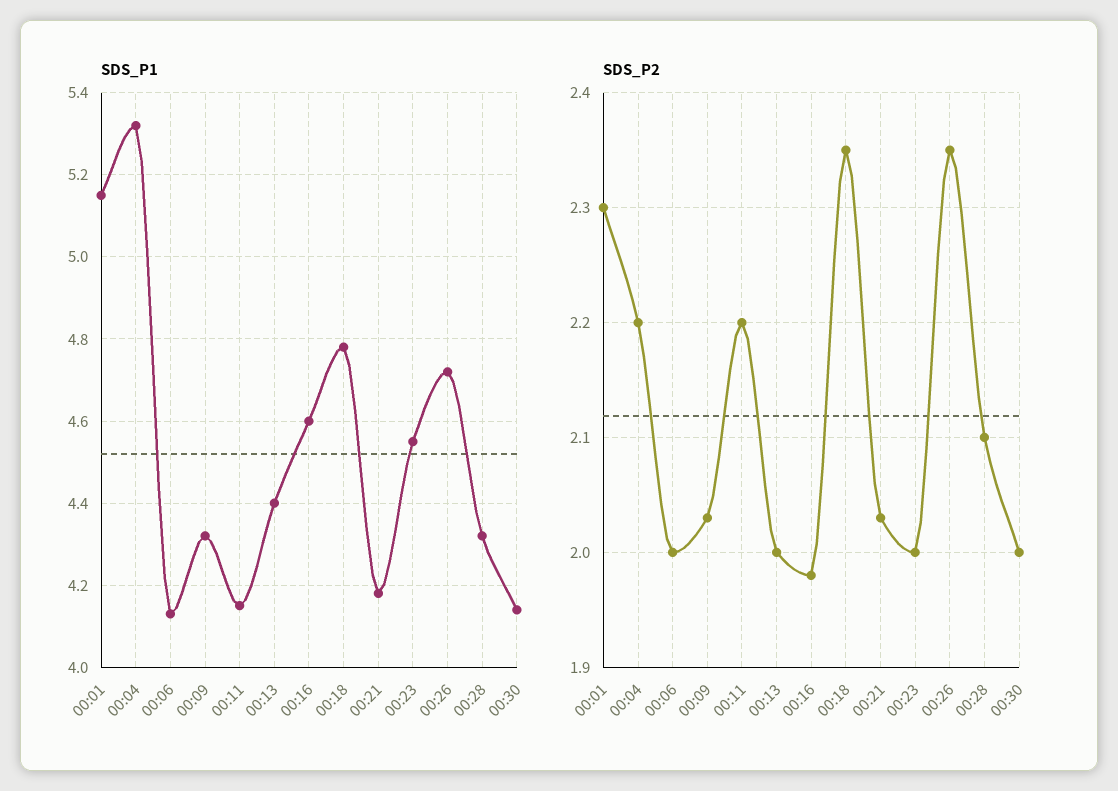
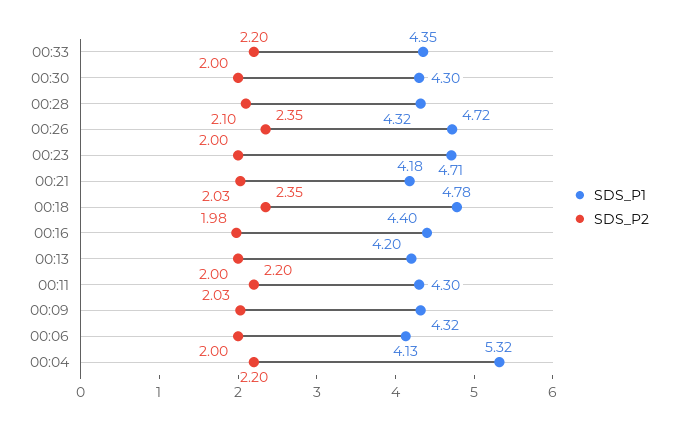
SDS_P1, 00:01: 5.15 -> none
SDS_P1, 00:11: 4.15 -> 4.3
SDS_P1, 00:13: 4.4 -> 4.2
SDS_P1, 00:16: 4.6 -> 4.4
SDS_P1, 00:23: 4.55 -> 4.71
SDS_P1, 00:30: 4.15 -> 4.3
SDS_P2, 00:01: 2.3 -> none
SDS_P1, 00:33: none -> 4.35
SDS_P2, 00:33: none -> 2.2

